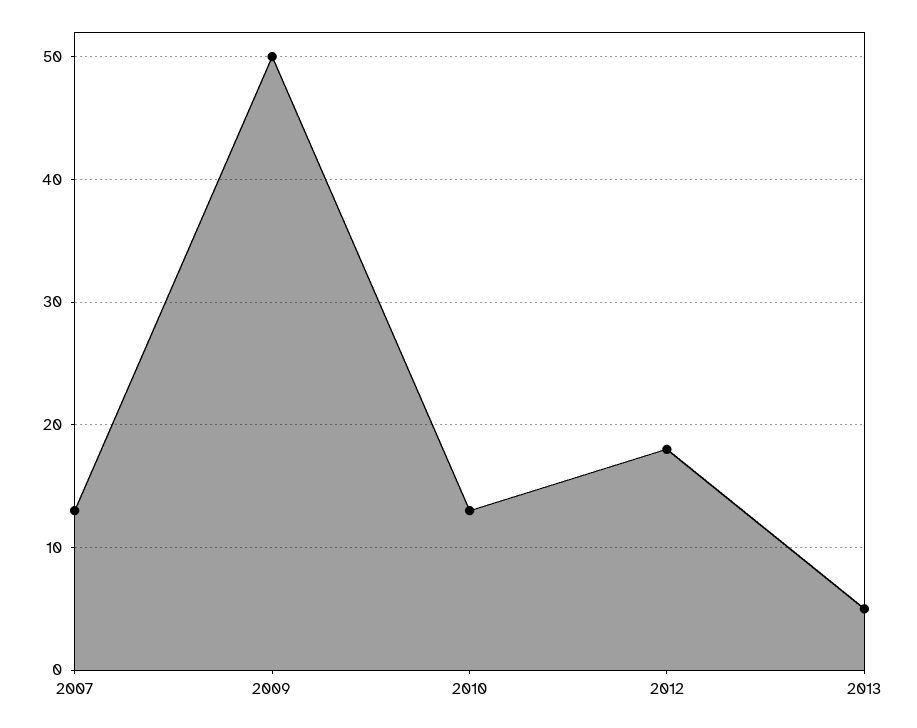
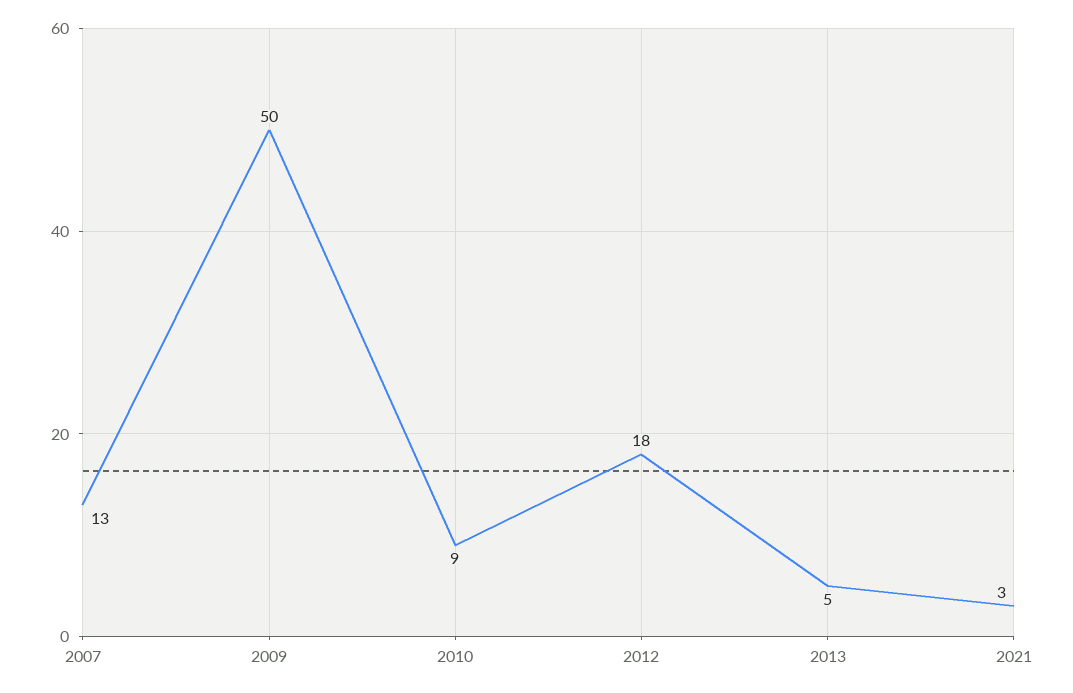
2010: 13 -> 9
2021: none -> 3

